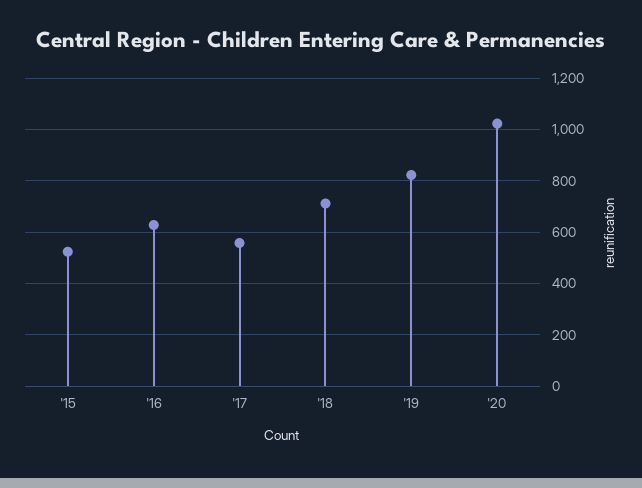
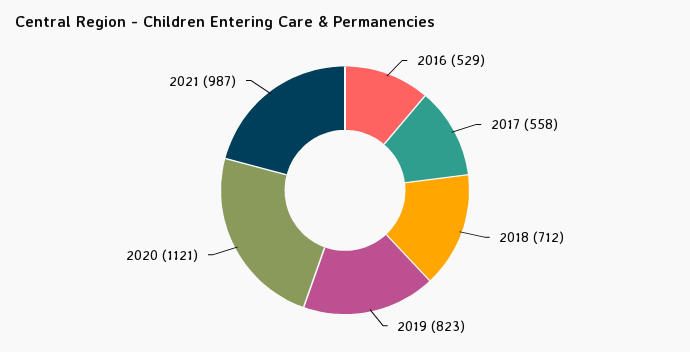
'15: 525 -> none
'16: 625 -> 529
'20: 1025 -> 1121
2021: none -> 987

